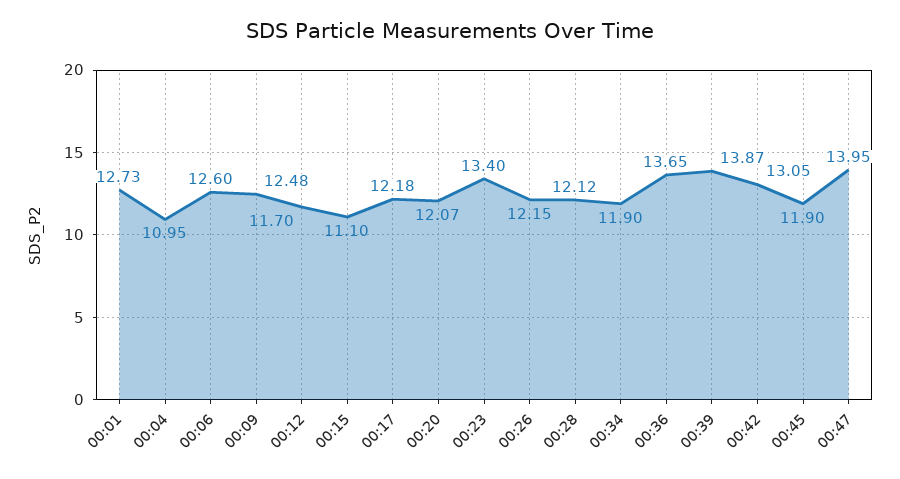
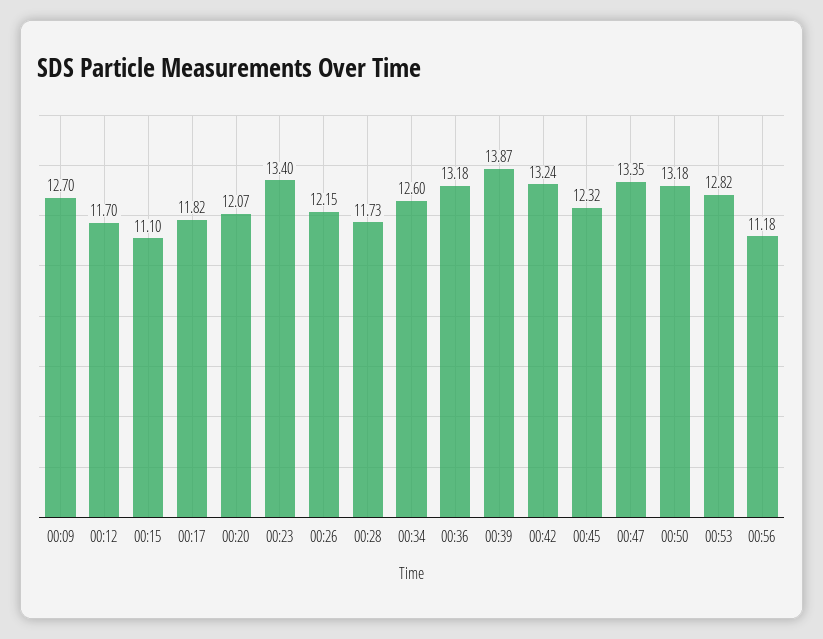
00:01: 12.73 -> none
00:04: 10.95 -> none
00:06: 12.6 -> none
00:09: 12.48 -> 12.7
00:17: 12.18 -> 11.82
00:28: 12.12 -> 11.73
00:34: 11.9 -> 12.6
00:36: 13.65 -> 13.18
00:42: 13.05 -> 13.24
00:45: 11.9 -> 12.32
00:47: 13.95 -> 13.35
00:50: none -> 13.18
00:53: none -> 12.82
00:56: none -> 11.18

